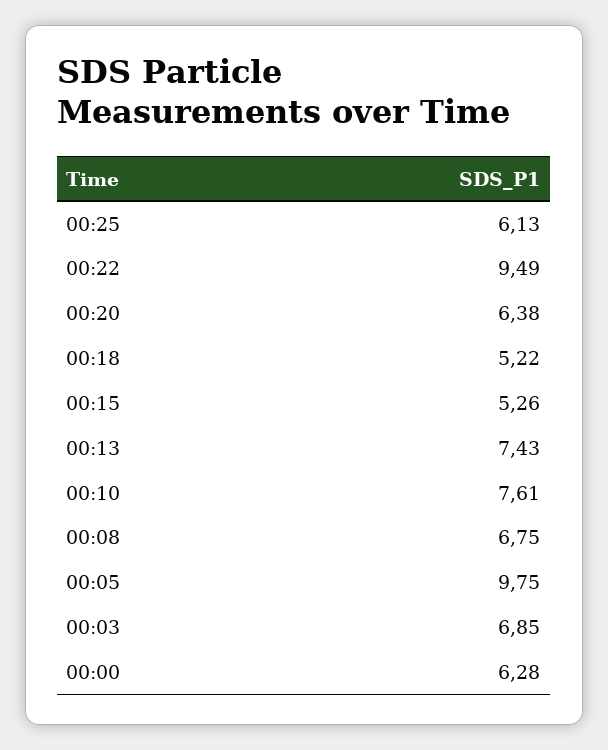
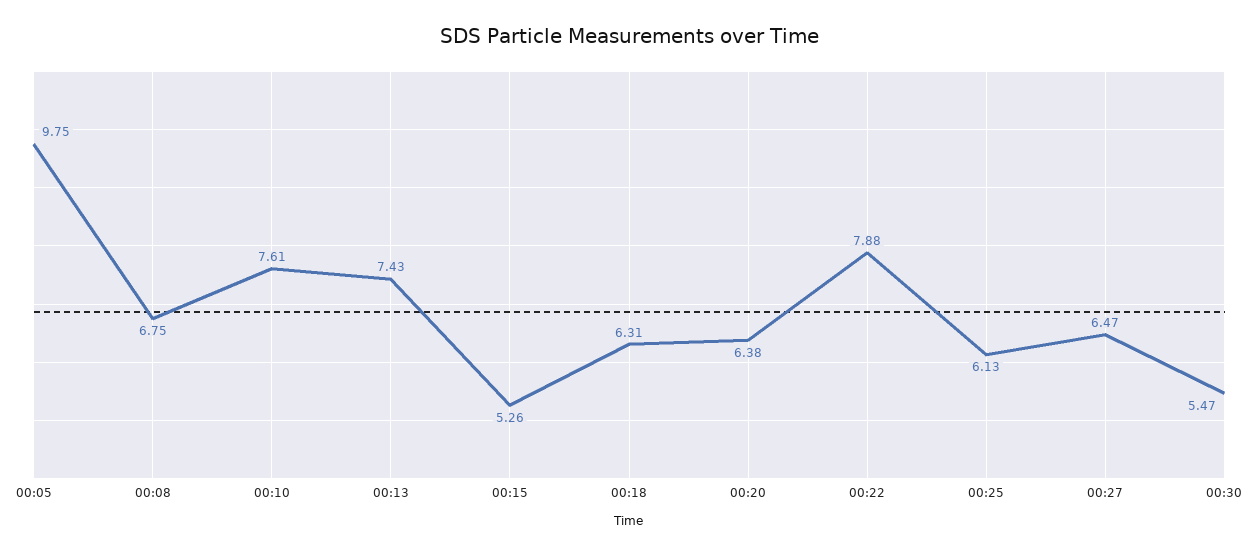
00:22: 9.49 -> 7.88
00:18: 5.22 -> 6.31
00:03: 6.85 -> none
00:00: 6.28 -> none
00:27: none -> 6.47
00:30: none -> 5.47

